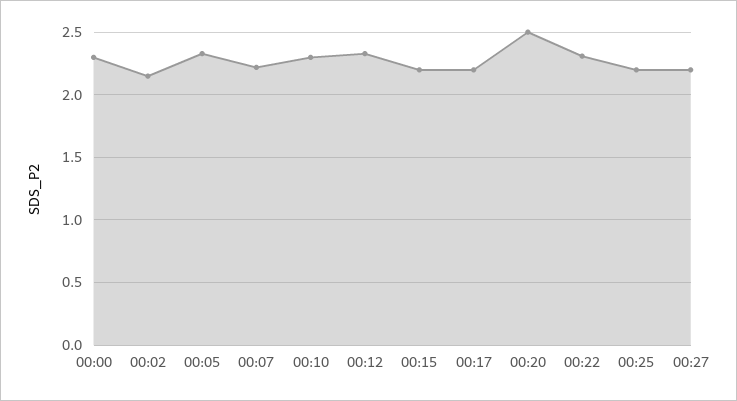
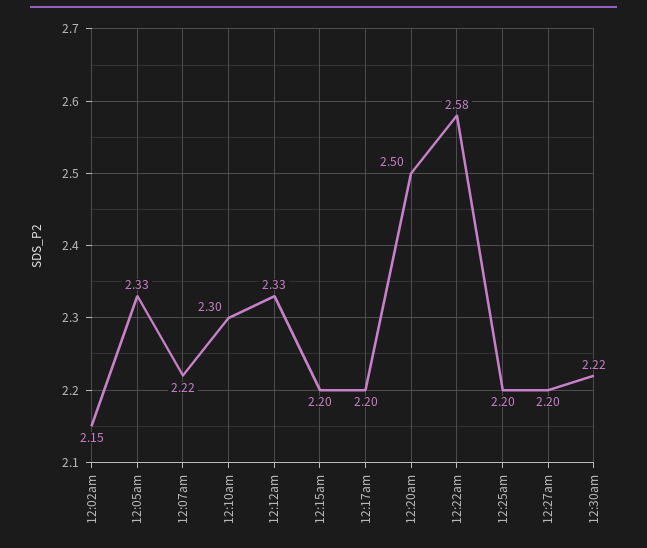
00:00: 2.3 -> none
00:22: 2.3 -> 2.58
12:30am: none -> 2.22

